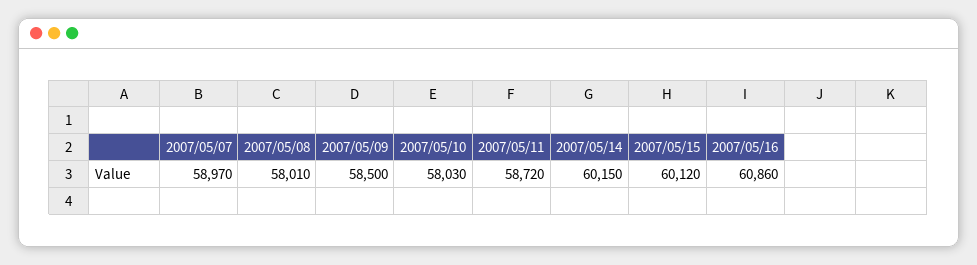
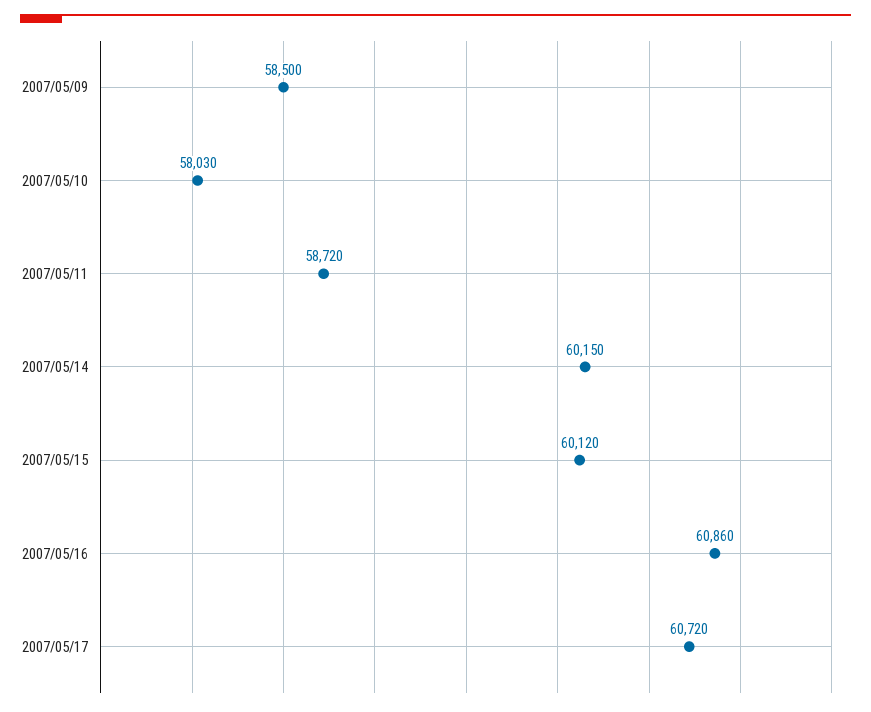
2007/05/07: 58970 -> none
2007/05/08: 58010 -> none
2007/05/17: none -> 60720

